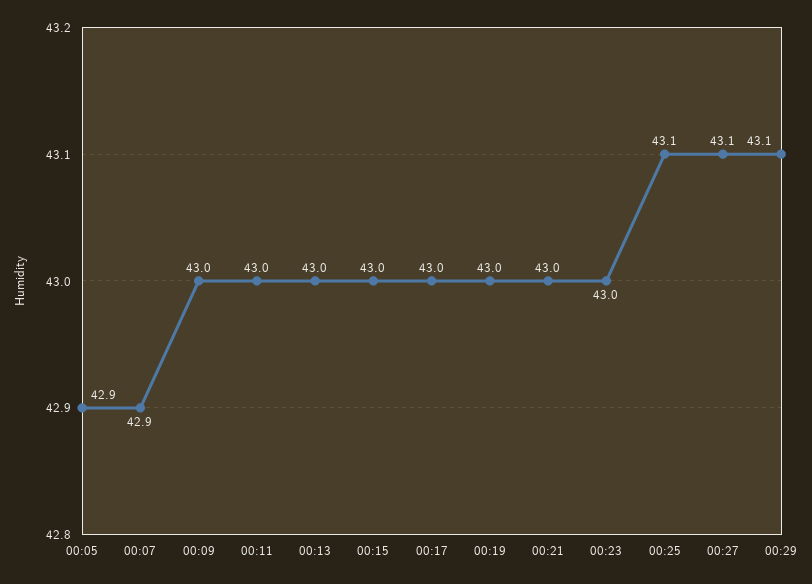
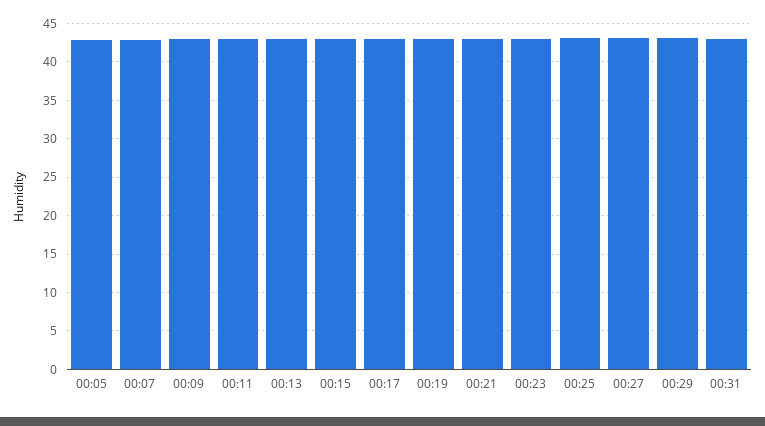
00:31: none -> 43

